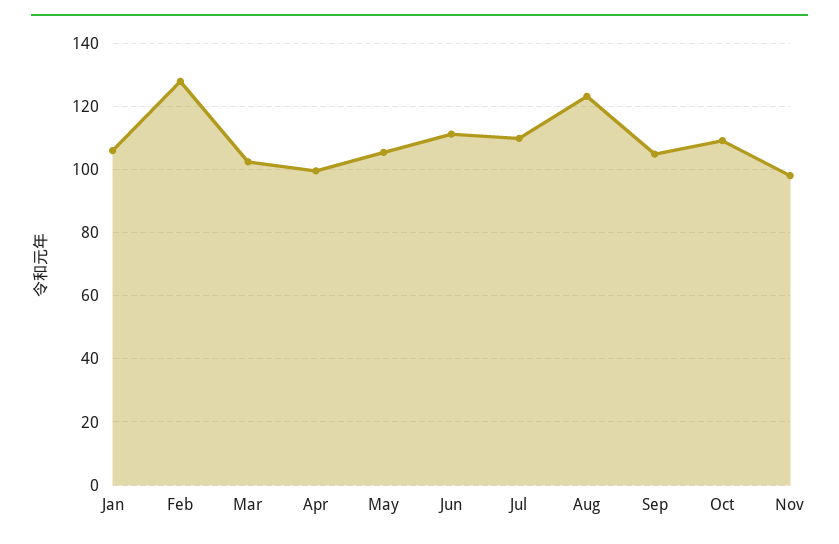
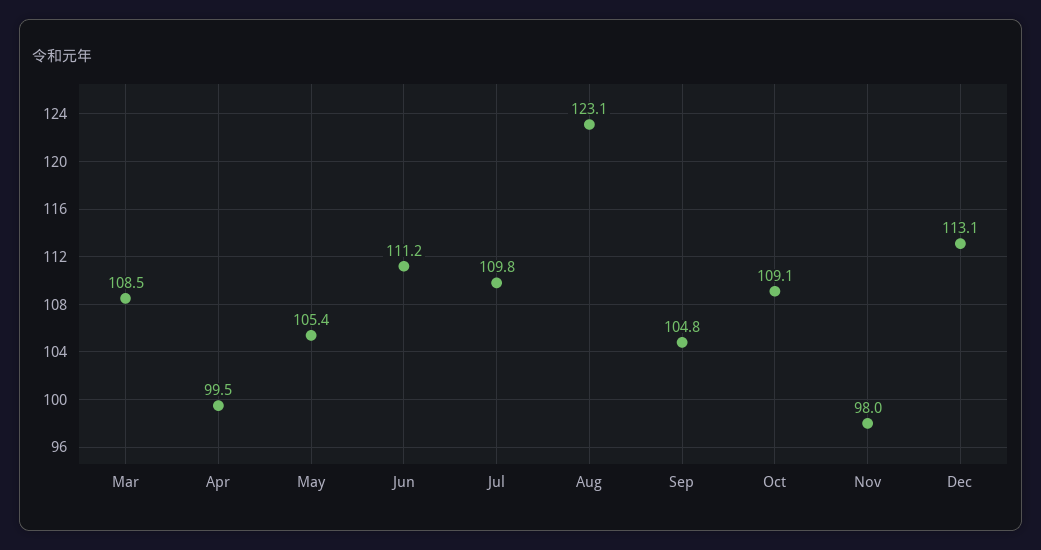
Jan: 106 -> none
Feb: 128 -> none
Mar: 102 -> 108.5
Dec: none -> 113.1

